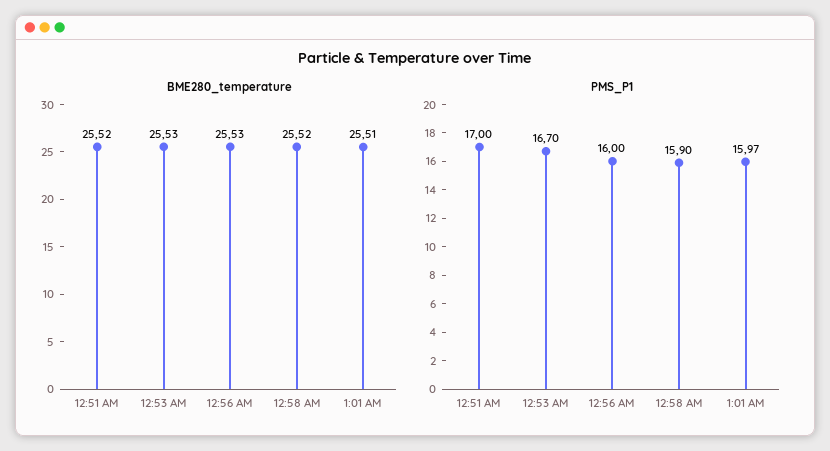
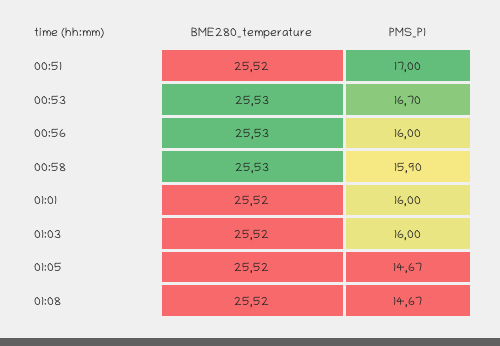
BME280_temperature, 12:58 AM: 25.52 -> 25.53
BME280_temperature, 1:01 AM: 25.51 -> 25.52
PMS_P1, 1:01 AM: 15.97 -> 16
BME280_temperature, 01:03: none -> 25.52
PMS_P1, 01:03: none -> 16
BME280_temperature, 01:05: none -> 25.52
PMS_P1, 01:05: none -> 14.67
BME280_temperature, 01:08: none -> 25.52
PMS_P1, 01:08: none -> 14.67

